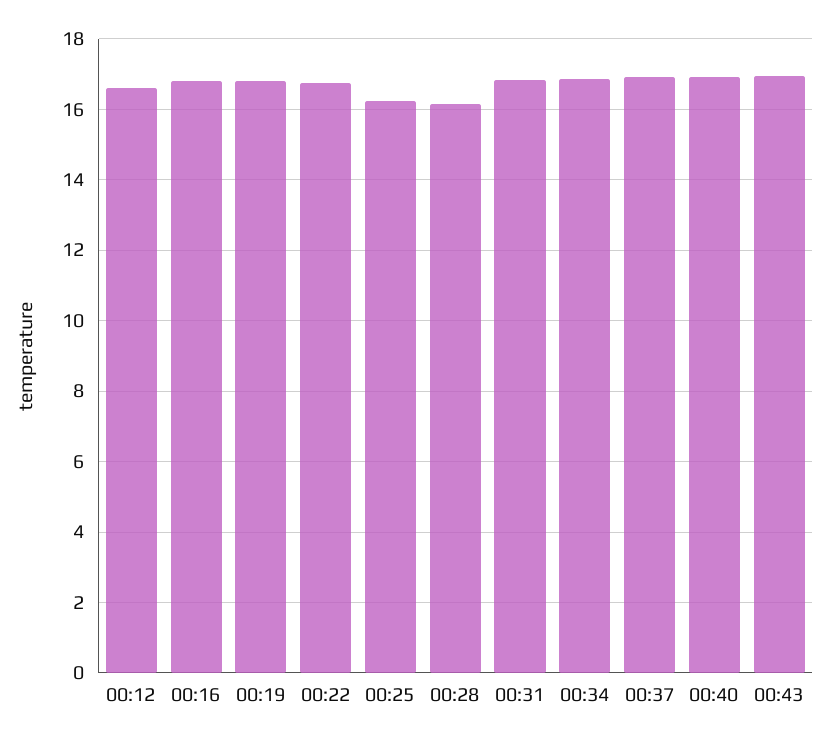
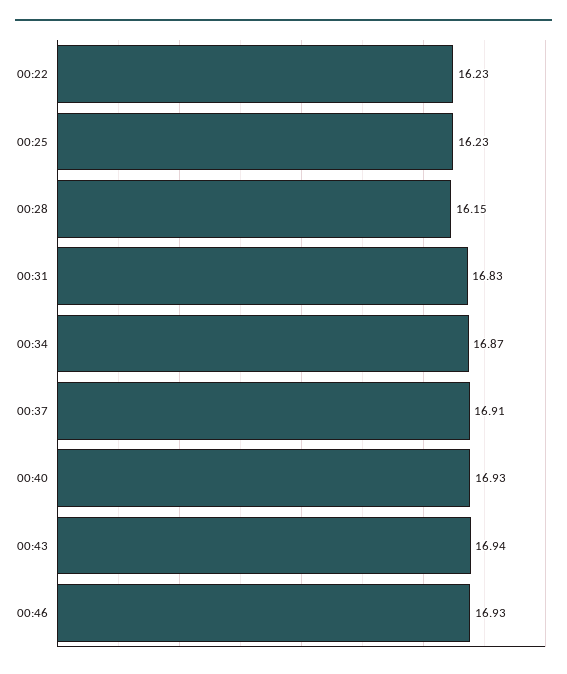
00:12: 16.6 -> none
00:16: 16.8 -> none
00:19: 16.8 -> none
00:22: 16.8 -> 16.23
00:46: none -> 16.93

